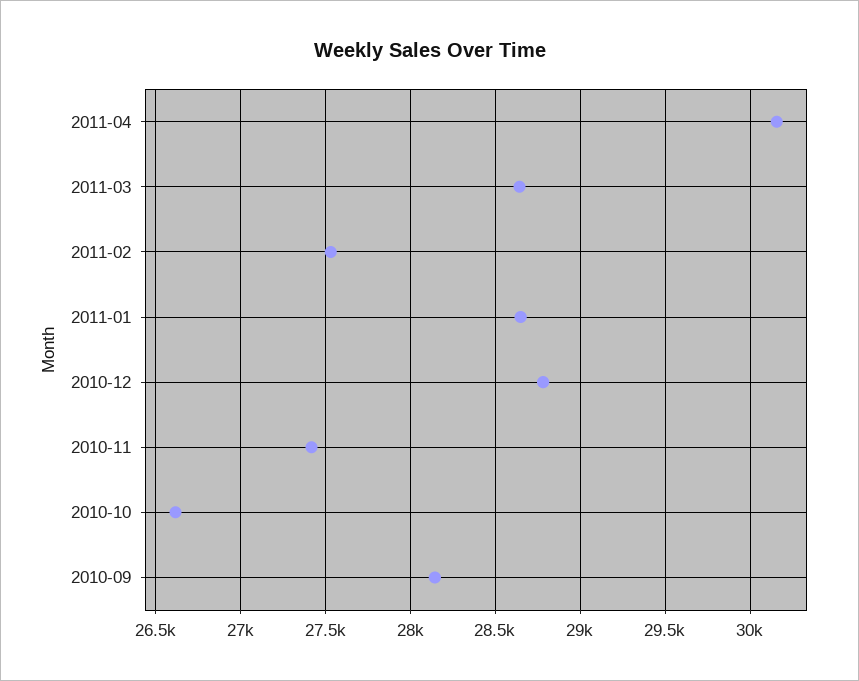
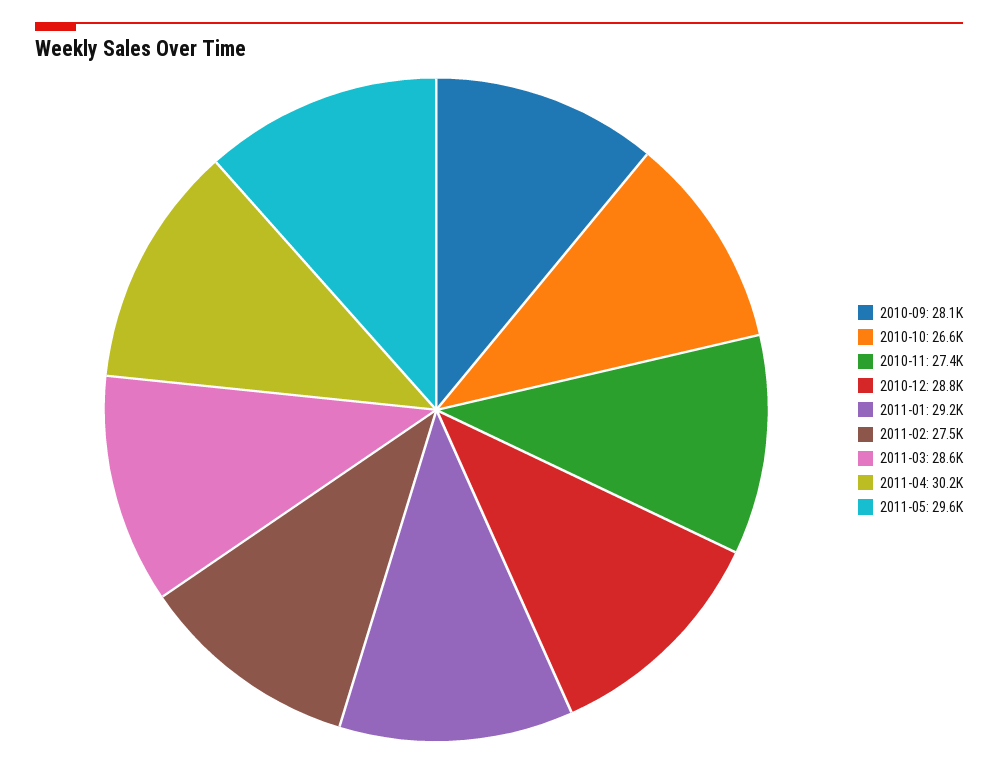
2011-01: 28650 -> 29200
2011-05: none -> 29600

